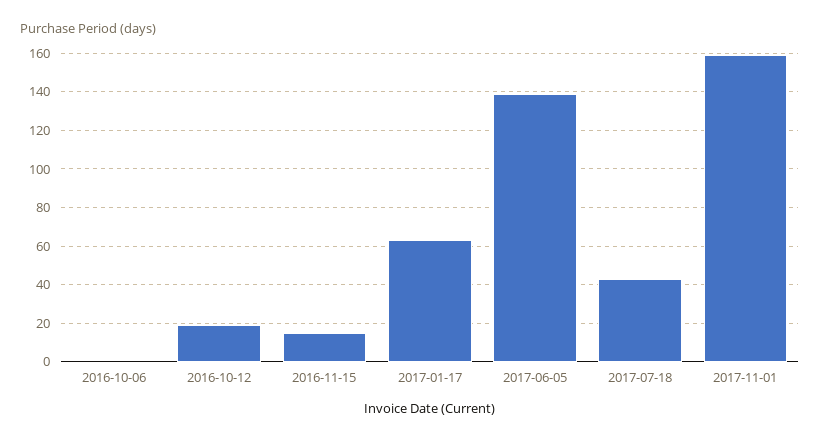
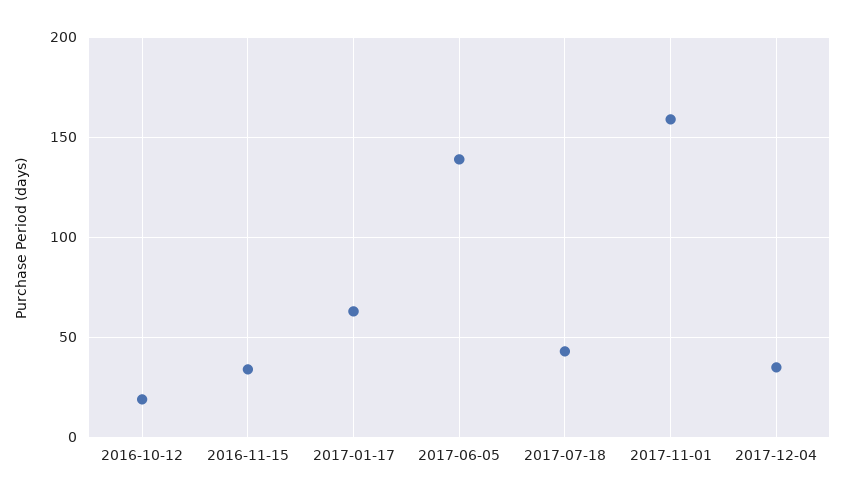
2016-10-06: 0 -> none
2016-11-15: 15 -> 35
2017-12-04: none -> 35

